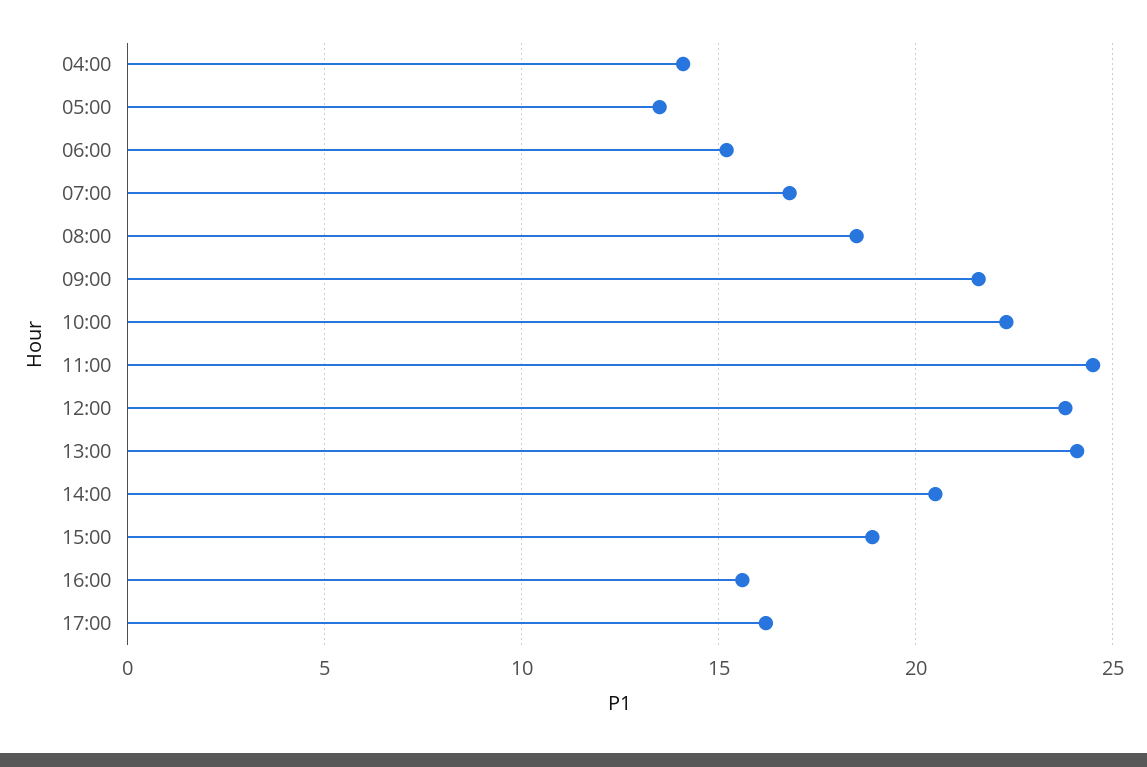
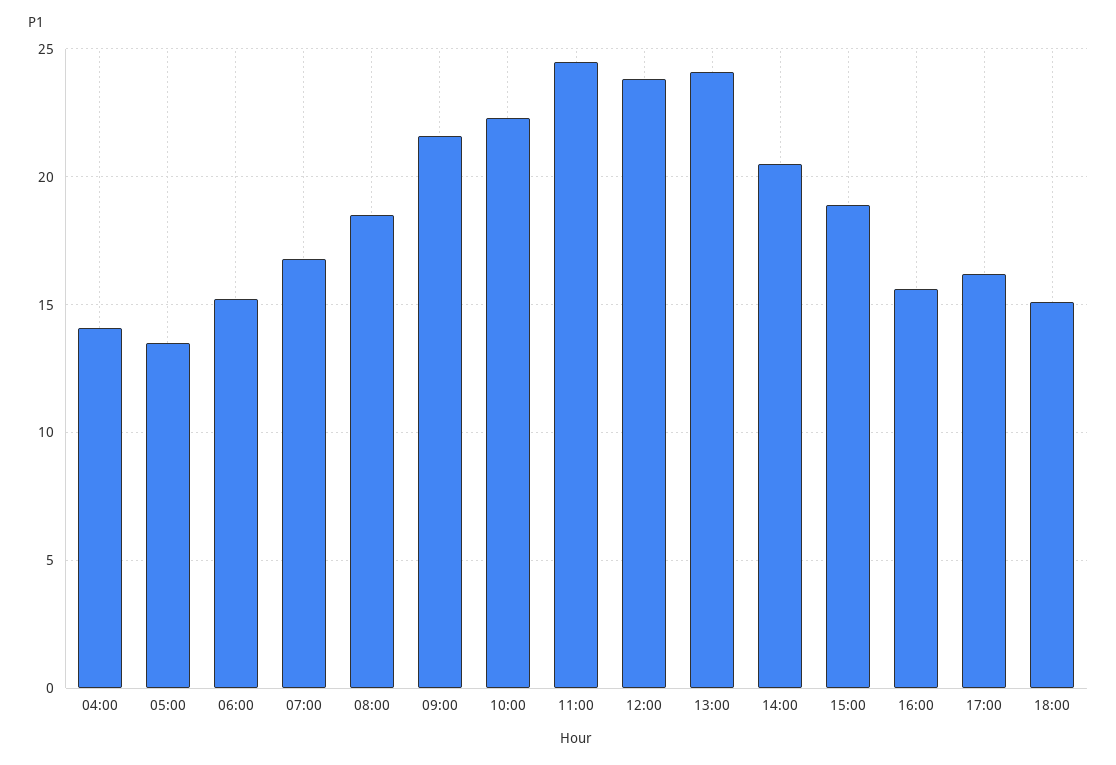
18:00: none -> 15

